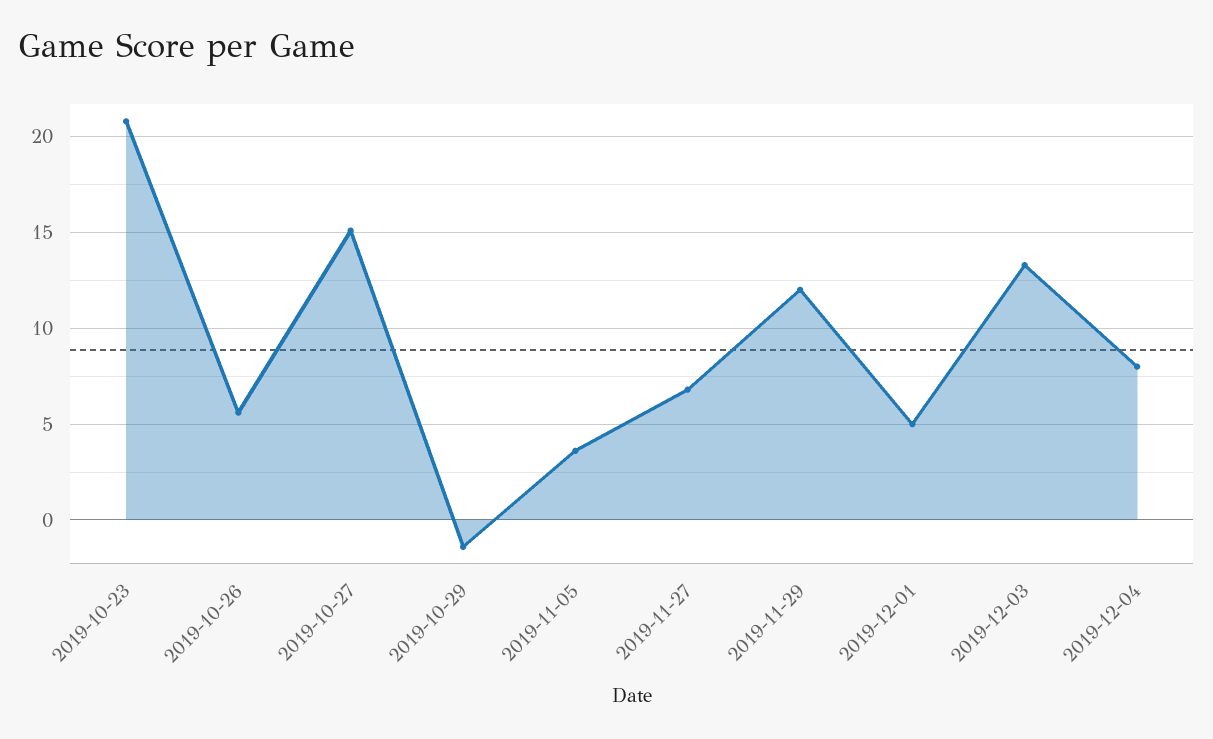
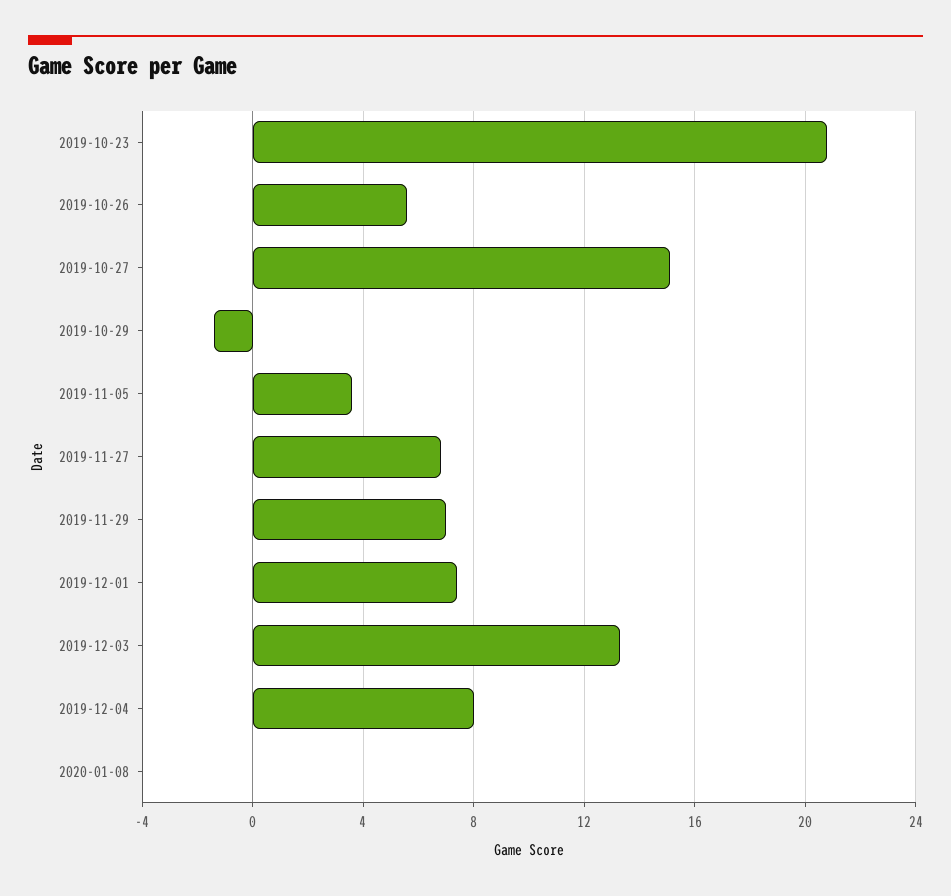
2019-11-29: 12 -> 7
2019-12-01: 5 -> 7.5
2020-01-08: none -> 0

